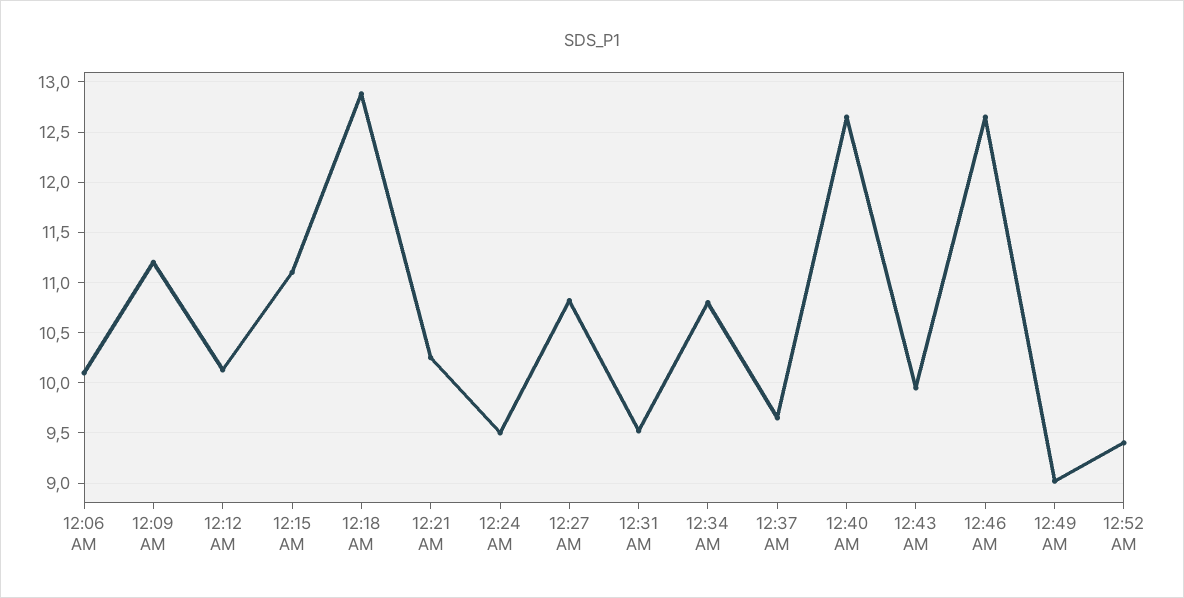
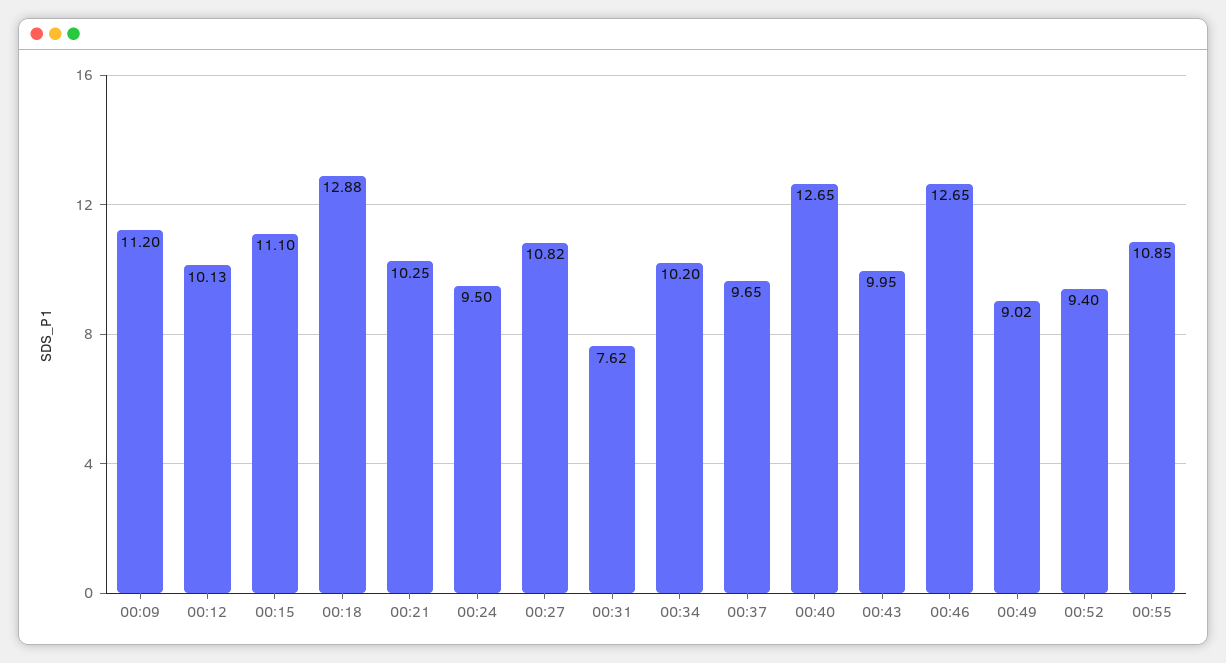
12:06 AM: 10.1 -> none
12:31 AM: 9.5 -> 7.62
12:34 AM: 10.8 -> 10.2
00:55: none -> 10.85

